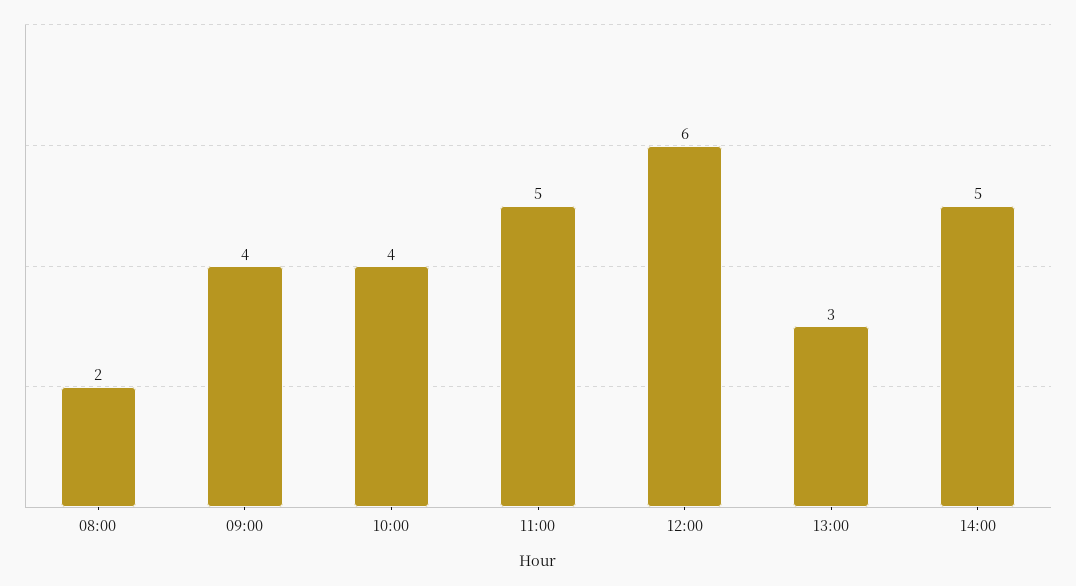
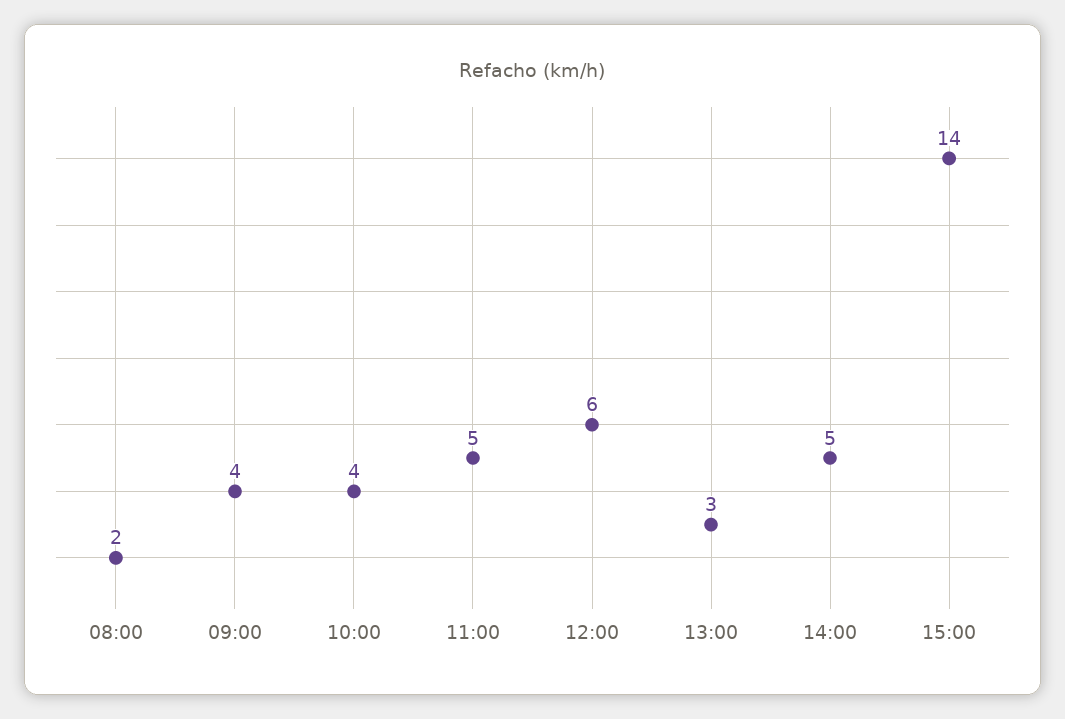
15:00: none -> 14

